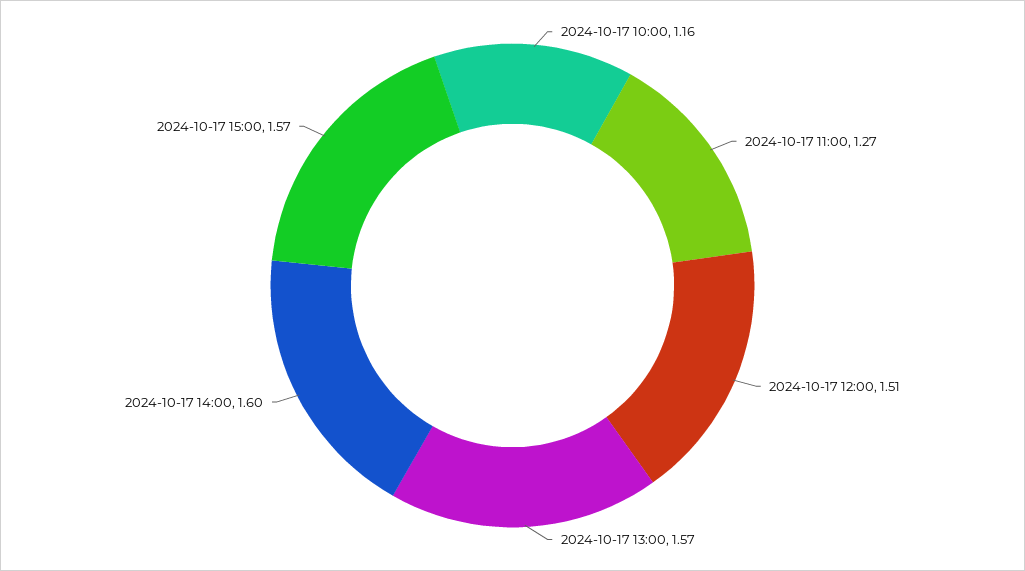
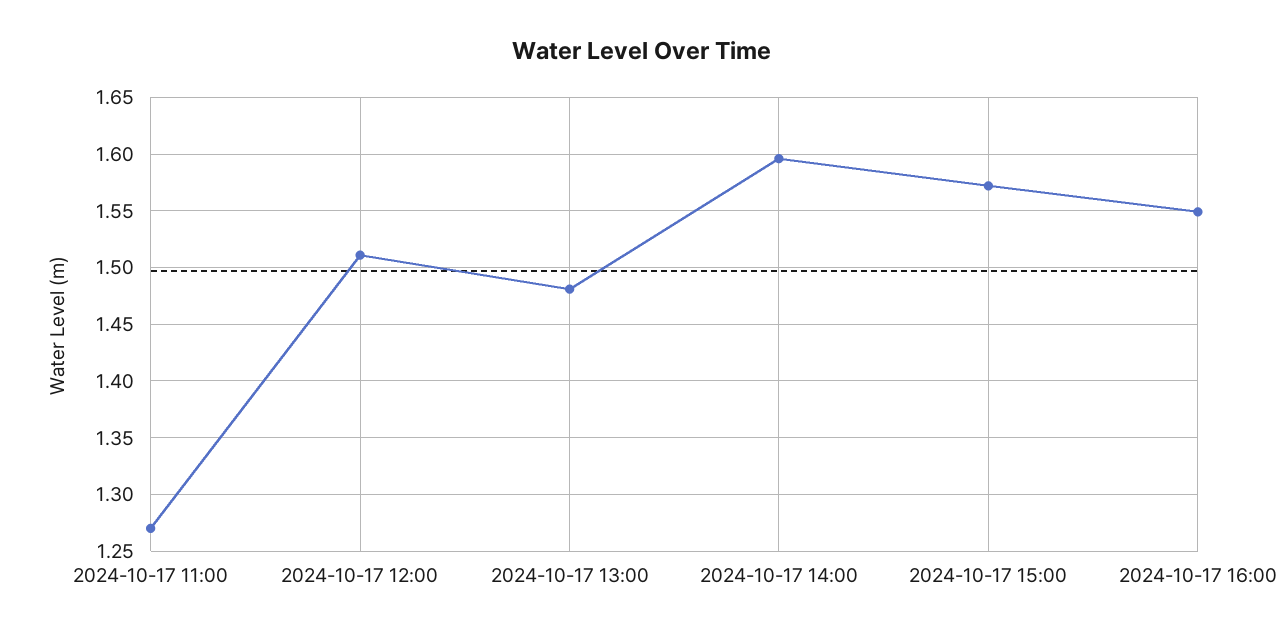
2024-10-17 10:00: 1.16 -> none
2024-10-17 13:00: 1.57 -> 1.48
2024-10-17 16:00: none -> 1.55

